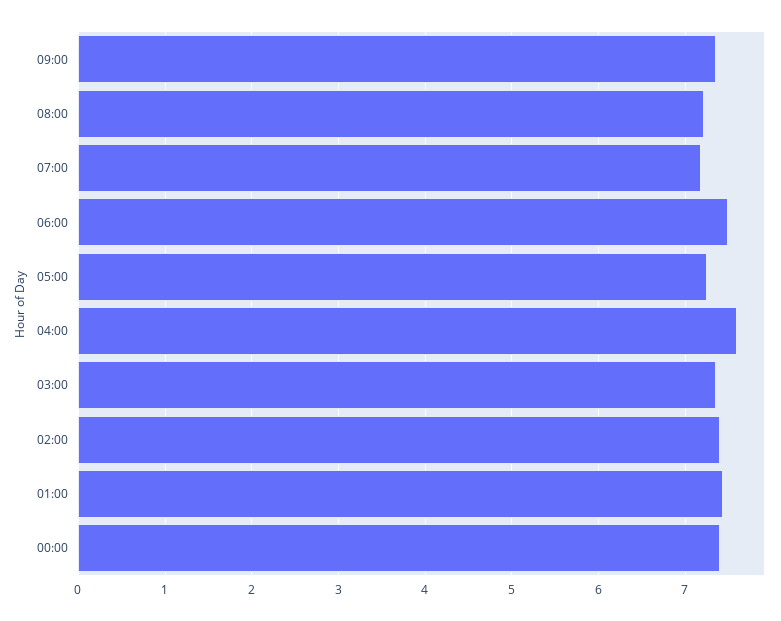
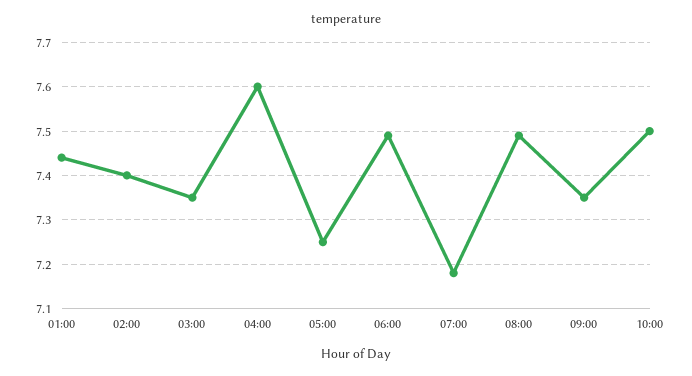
08:00: 7.2 -> 7.5
00:00: 7.4 -> none
10:00: none -> 7.5

